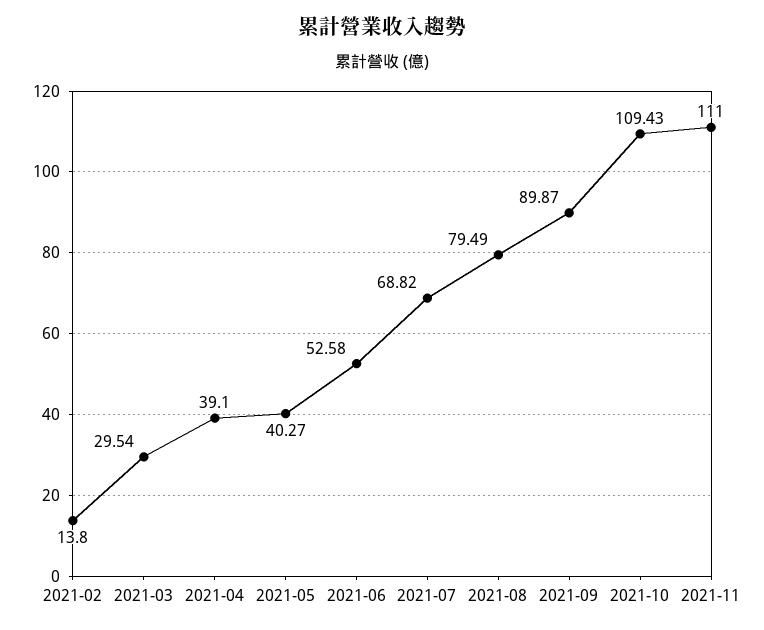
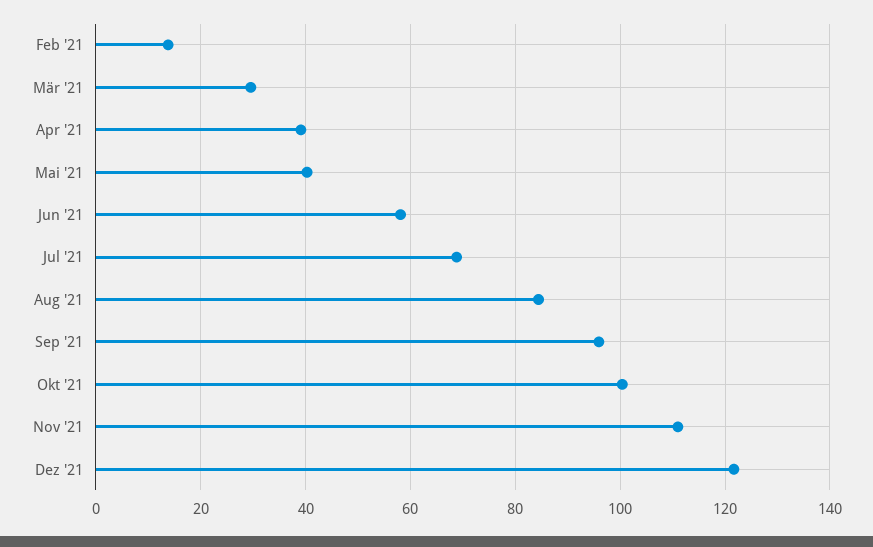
2021-06: 52.58 -> 58
2021-08: 79.49 -> 84
2021-09: 89.87 -> 96
2021-10: 109.43 -> 100
Dez '21: none -> 122

